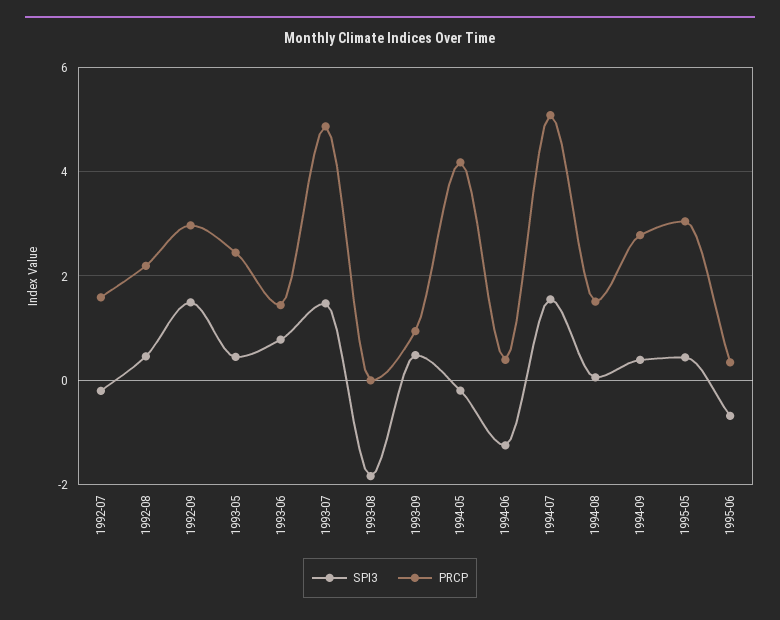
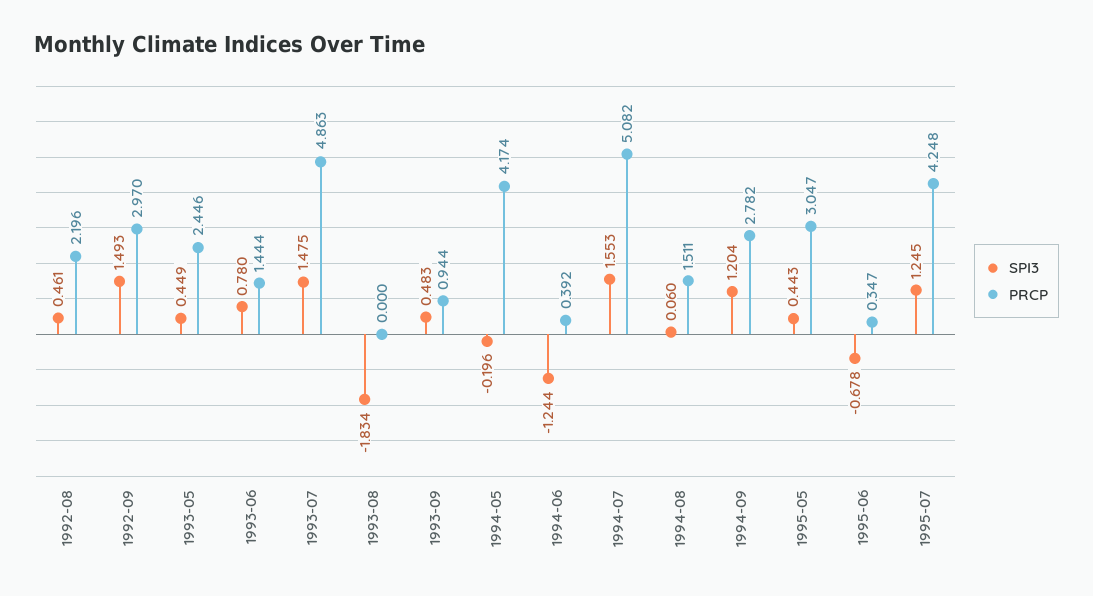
SPI3, 1992-07: -0.2 -> none
PRCP, 1992-07: 1.6 -> none
SPI3, 1994-09: 0.4 -> 1.204
SPI3, 1995-07: none -> 1.245
PRCP, 1995-07: none -> 4.248

